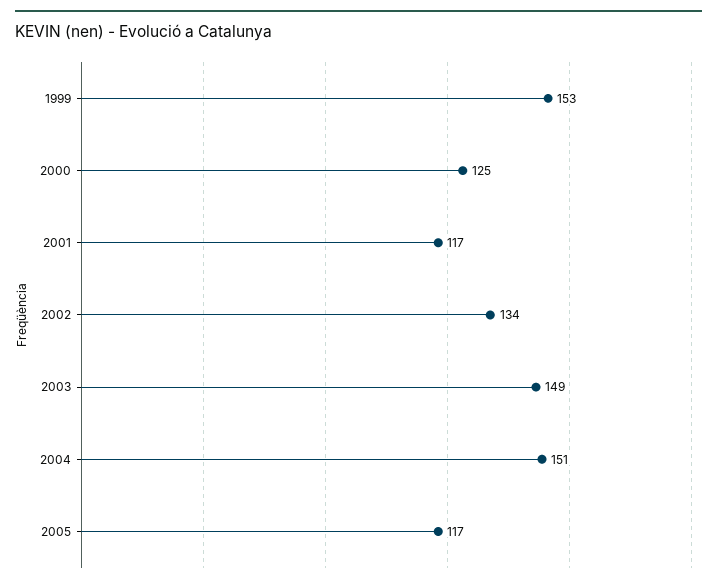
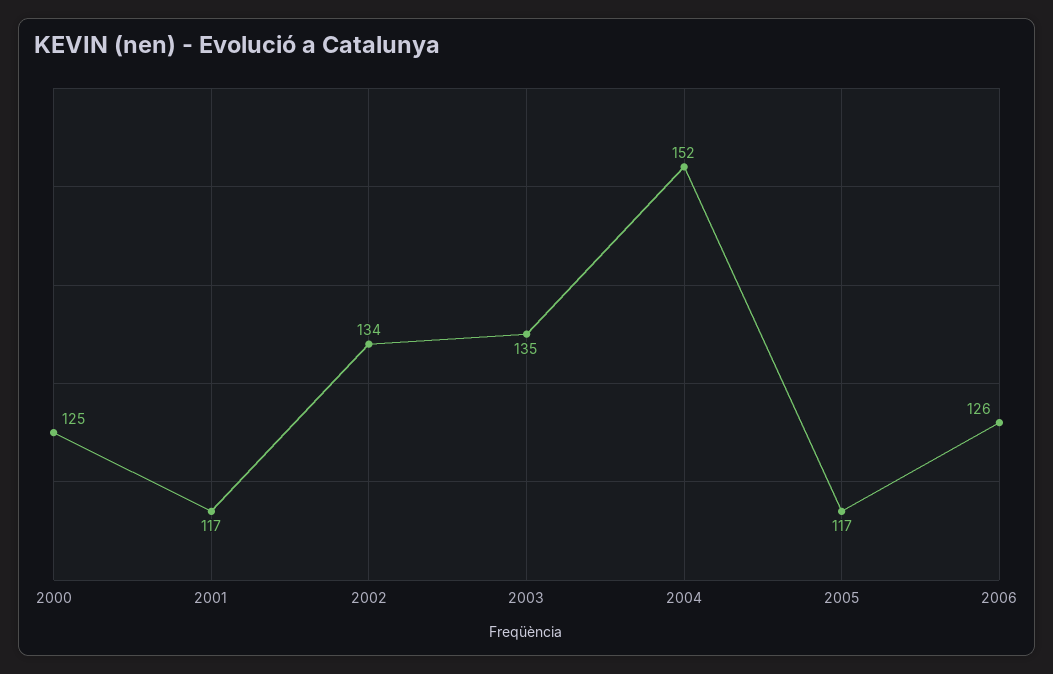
1999: 153 -> none
2003: 149 -> 135
2004: 151 -> 152
2006: none -> 126

